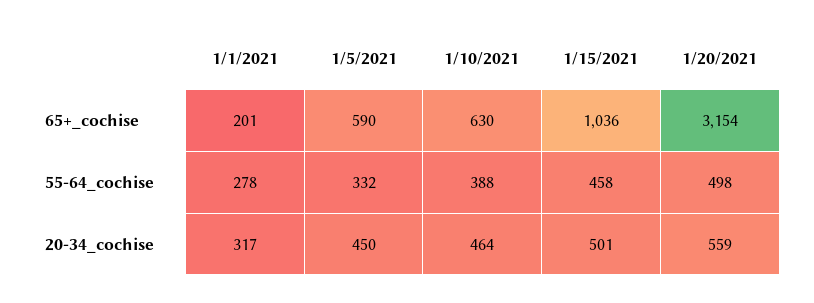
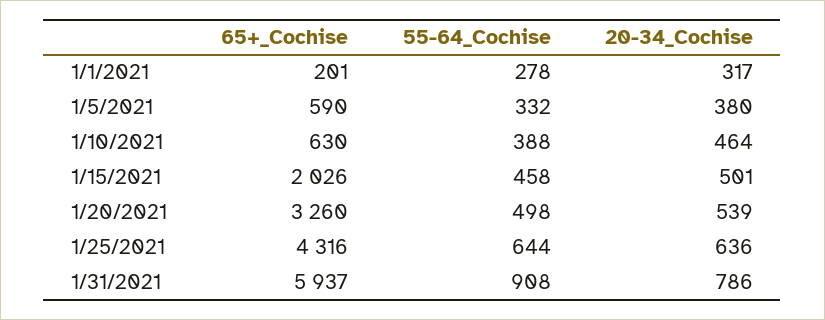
1/15/2021, 65+_cochise: 1036 -> 2026
1/20/2021, 65+_cochise: 3154 -> 3260
1/5/2021, 20-34_cochise: 450 -> 380
1/20/2021, 20-34_cochise: 559 -> 539
1/25/2021, 65+_cochise: none -> 4316
1/25/2021, 55-64_cochise: none -> 644
1/25/2021, 20-34_cochise: none -> 636
1/31/2021, 65+_cochise: none -> 5937
1/31/2021, 55-64_cochise: none -> 908
1/31/2021, 20-34_cochise: none -> 786

